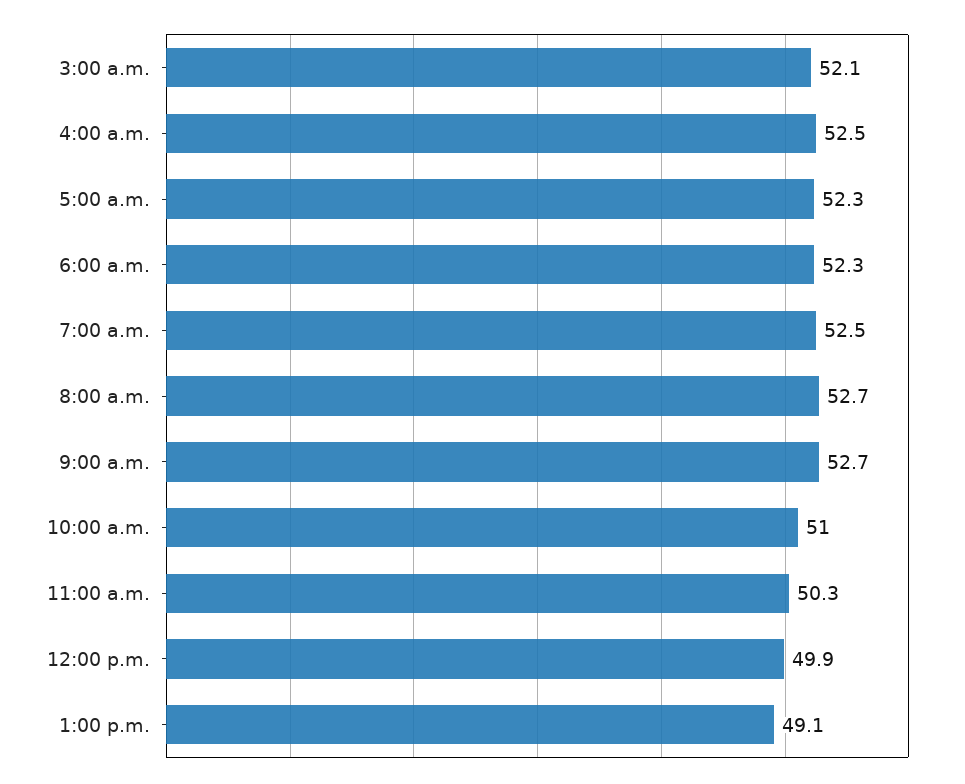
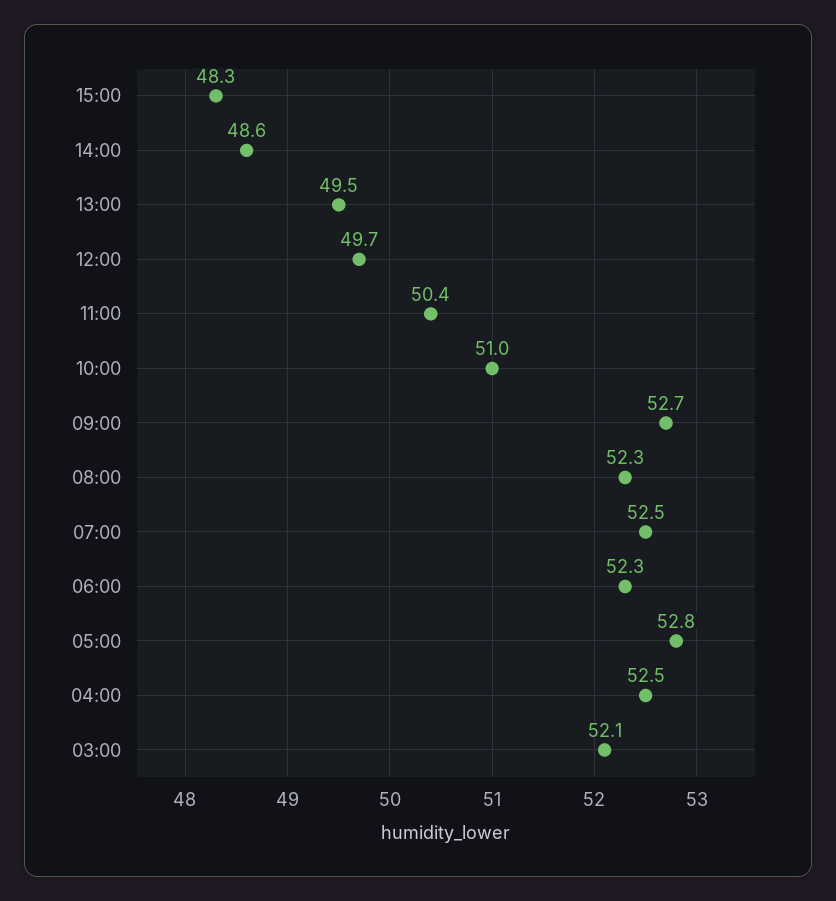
5:00 a.m.: 52.3 -> 52.8
8:00 a.m.: 52.7 -> 52.3
11:00 a.m.: 50.3 -> 50.4
12:00 p.m.: 49.9 -> 49.7
1:00 p.m.: 49.1 -> 49.5
15:00: none -> 48.3
14:00: none -> 48.6

